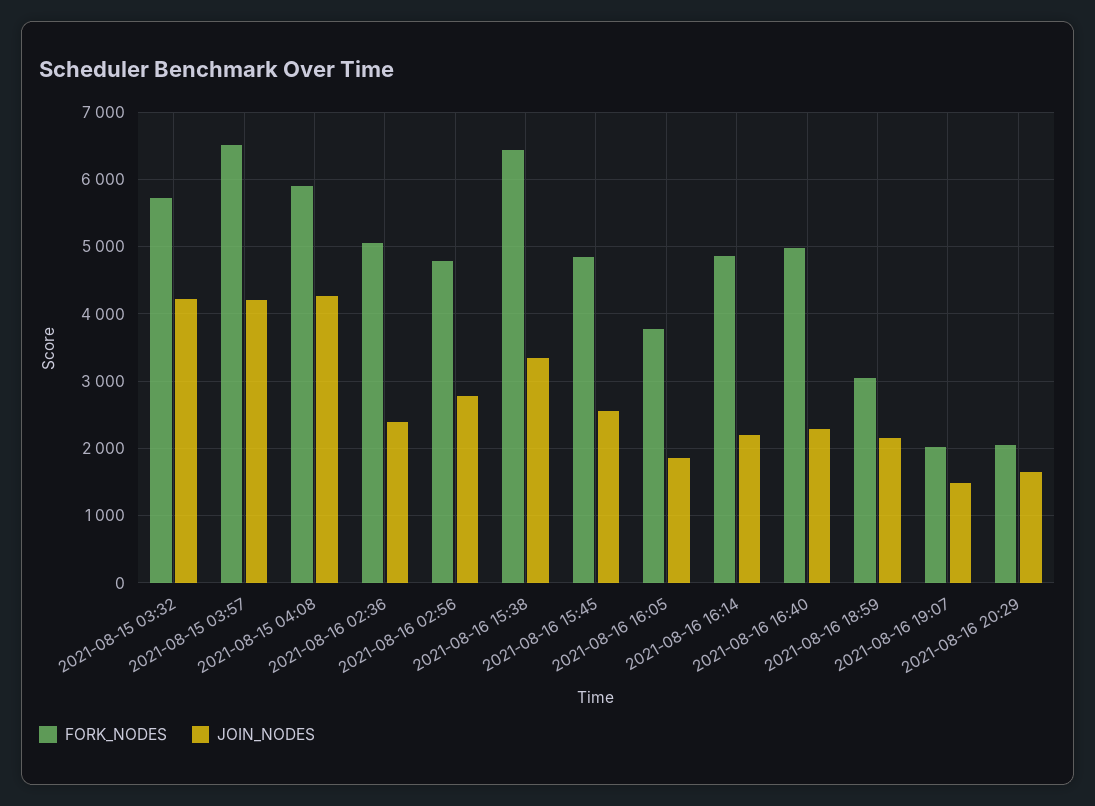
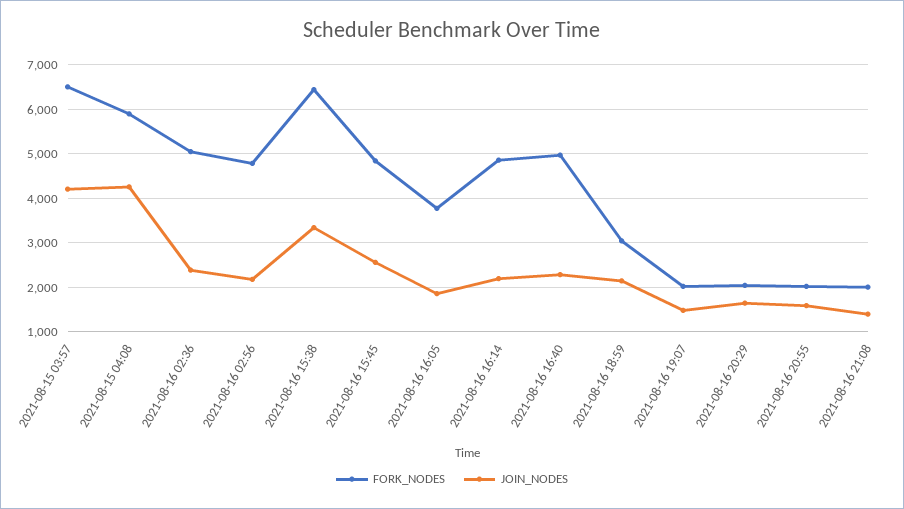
FORK_NODES, 2021-08-15 03:32: 5700 -> none
JOIN_NODES, 2021-08-15 03:32: 4200 -> none
JOIN_NODES, 2021-08-16 02:56: 2800 -> 2200
FORK_NODES, 2021-08-16 20:55: none -> 2000
JOIN_NODES, 2021-08-16 20:55: none -> 1600
FORK_NODES, 2021-08-16 21:08: none -> 2000
JOIN_NODES, 2021-08-16 21:08: none -> 1400

